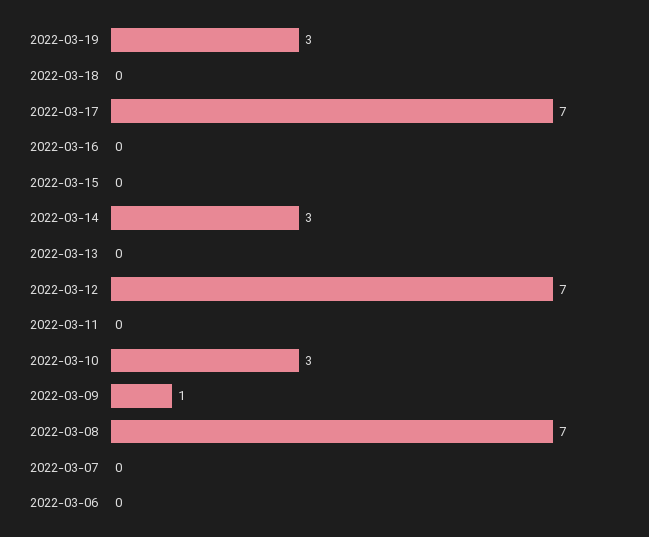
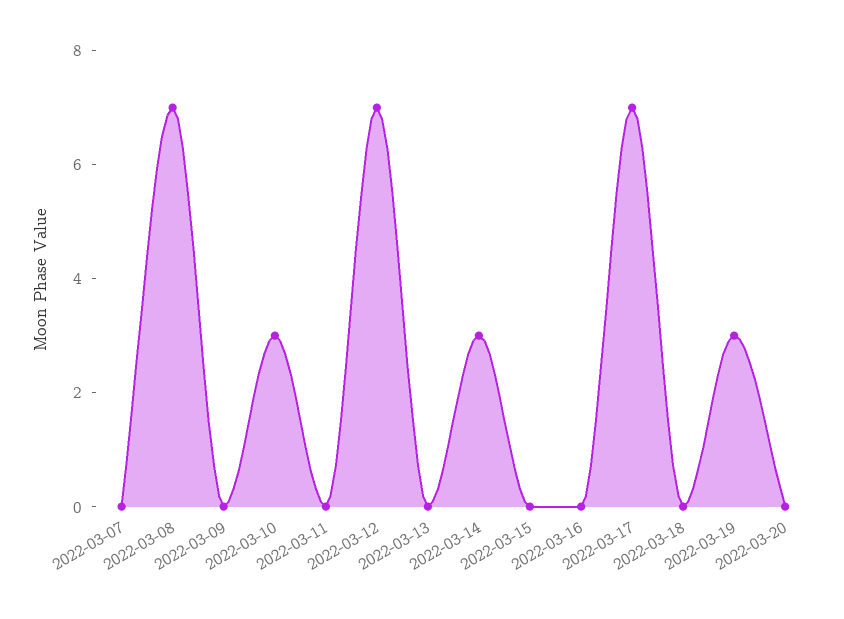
2022-03-09: 1 -> 0
2022-03-06: 0 -> none
2022-03-20: none -> 0

